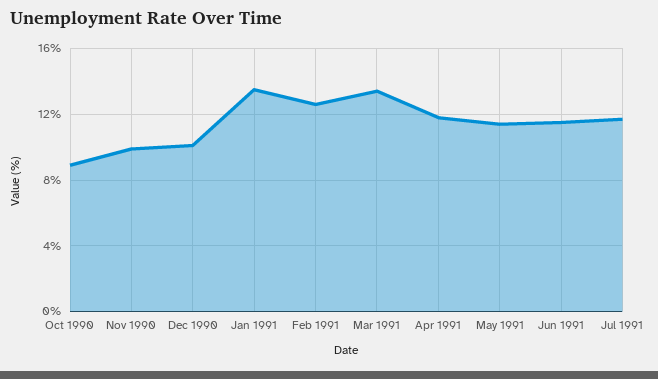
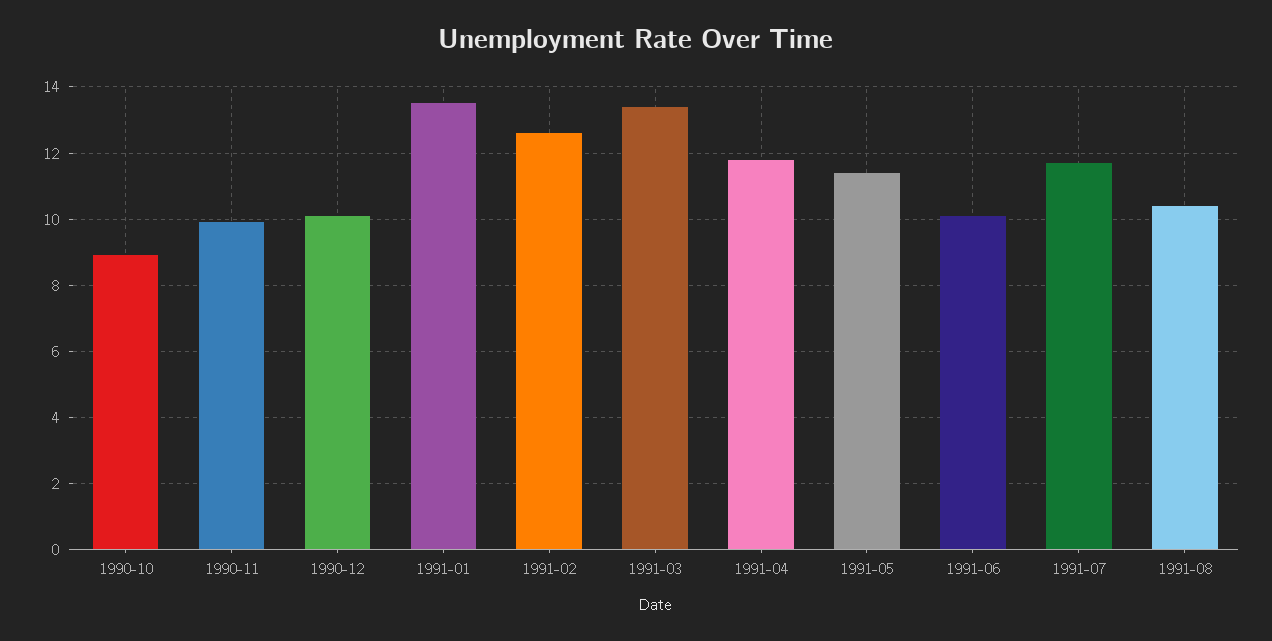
Jun 1991: 11.5 -> 10
1991-08: none -> 10.5

